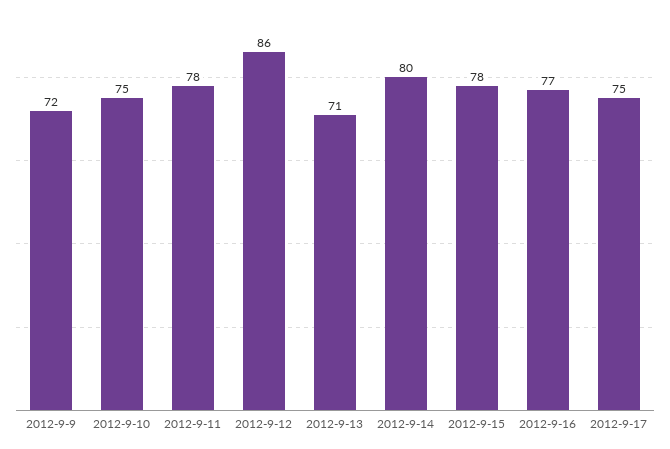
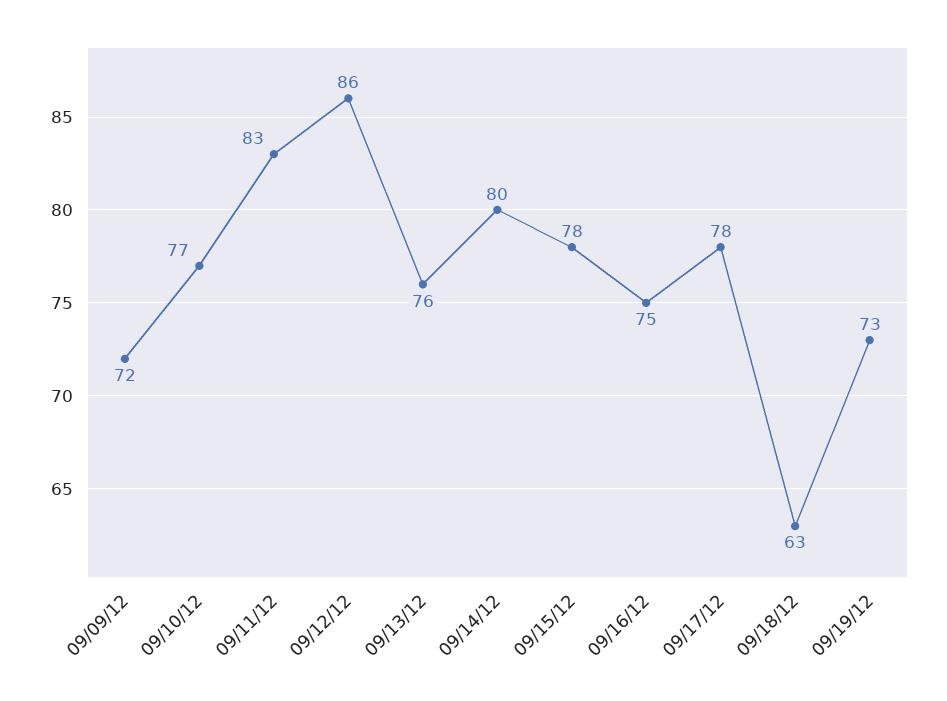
2012-9-10: 75 -> 77
2012-9-11: 78 -> 83
2012-9-13: 71 -> 76
2012-9-16: 77 -> 75
2012-9-17: 75 -> 78
09/18/12: none -> 63
09/19/12: none -> 73

